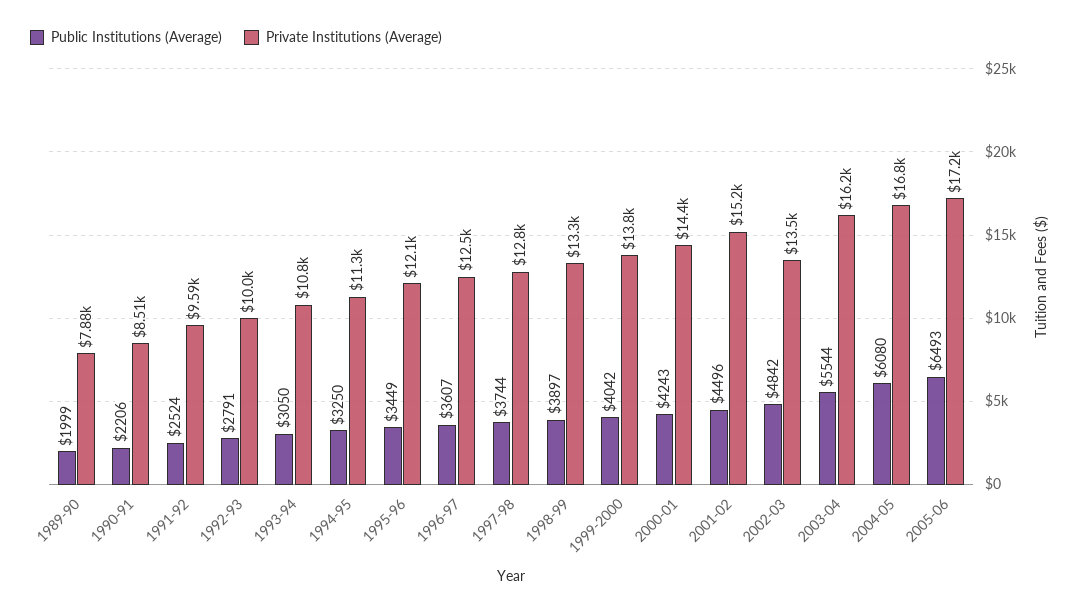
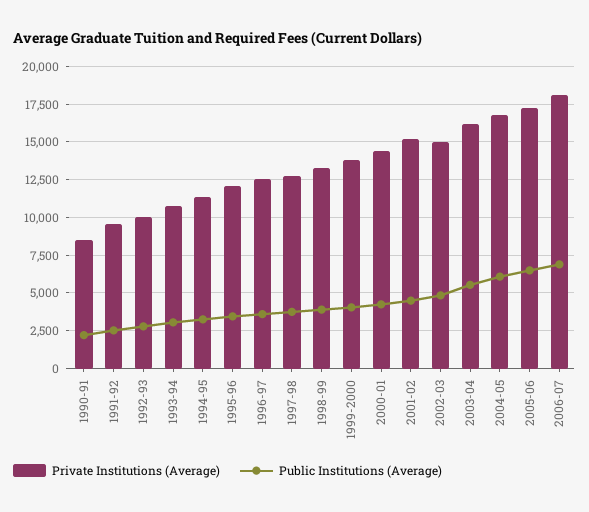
Public Institutions (Average), 1989-90: 1999 -> none
Private Institutions (Average), 1989-90: 7880 -> none
Private Institutions (Average), 2002-03: 13500 -> 15000
Private Institutions (Average), 2006-07: none -> 18000
Public Institutions (Average), 2006-07: none -> 7000

